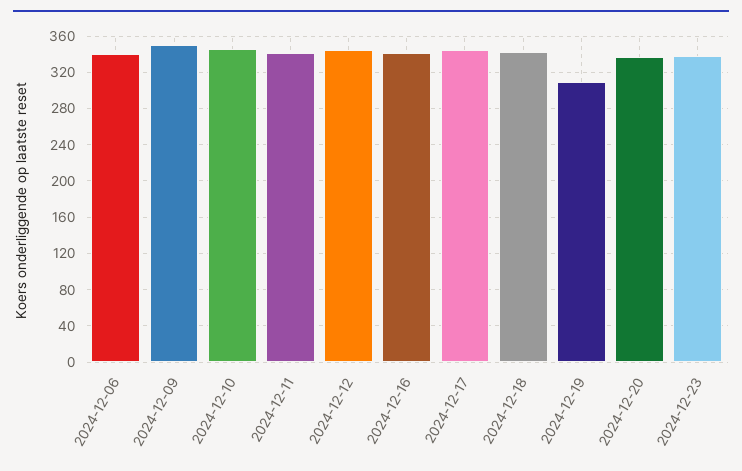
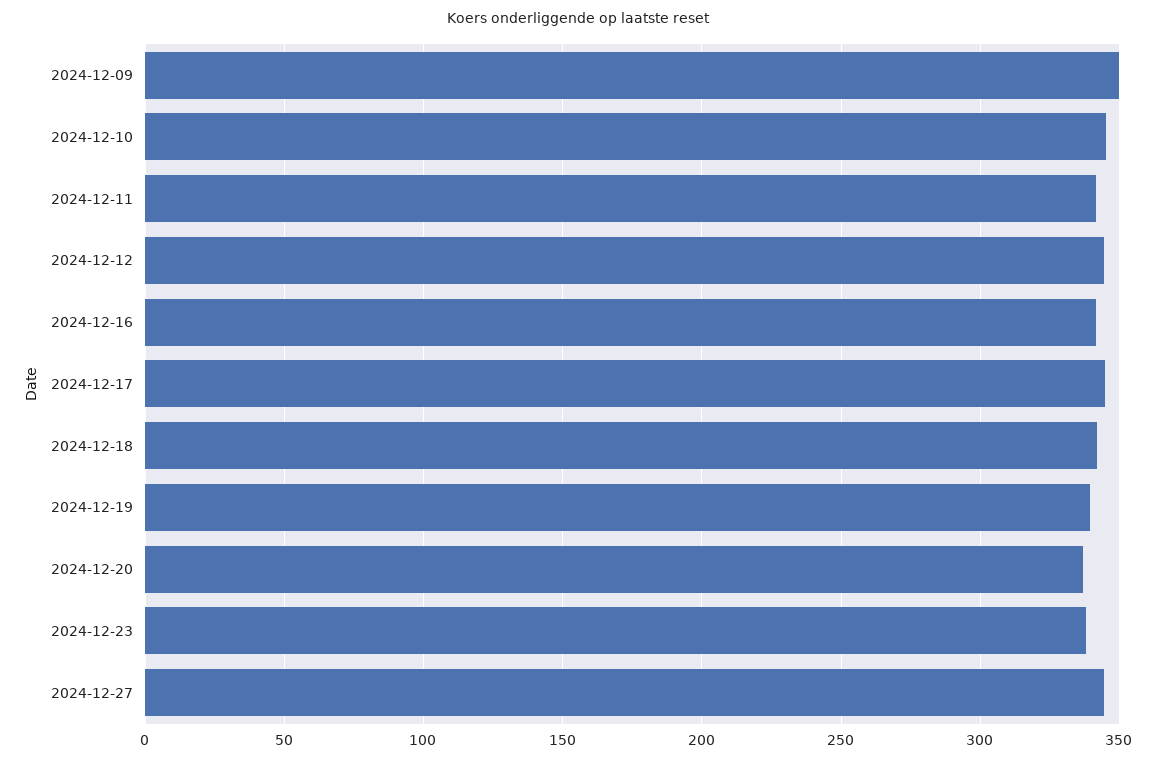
2024-12-06: 340 -> none
2024-12-19: 310 -> 340
2024-12-27: none -> 345

